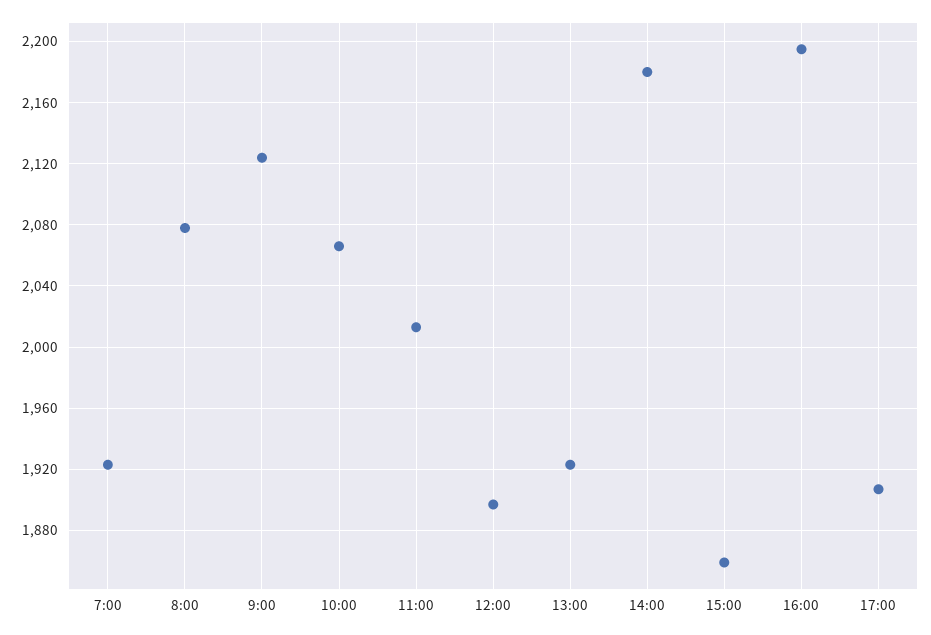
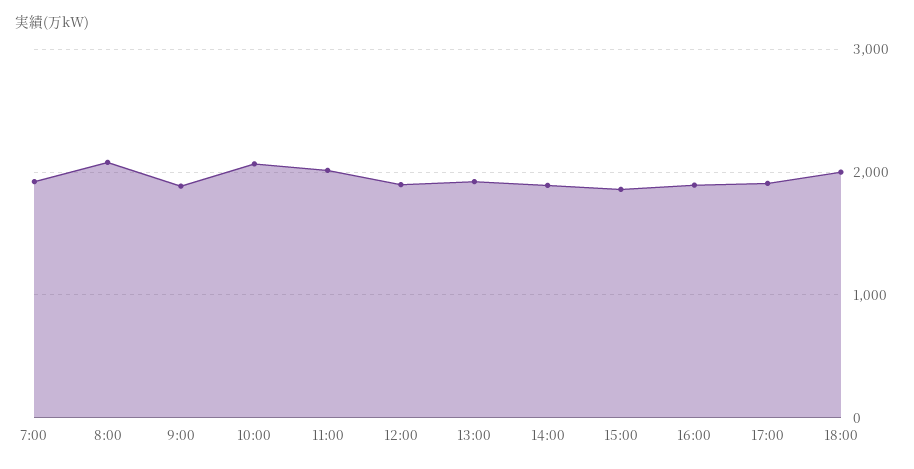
9:00: 2125 -> 1900
14:00: 2180 -> 1900
16:00: 2195 -> 1900
18:00: none -> 2000

